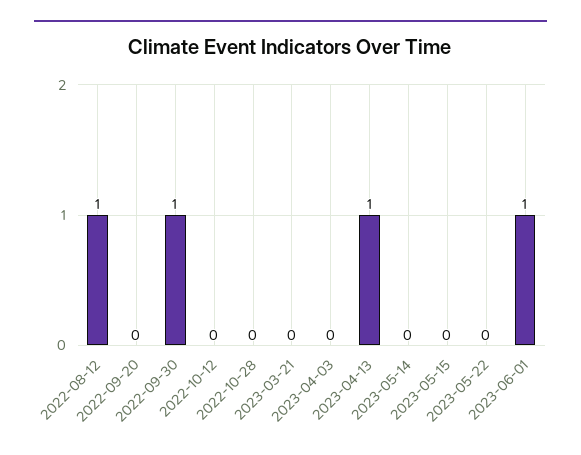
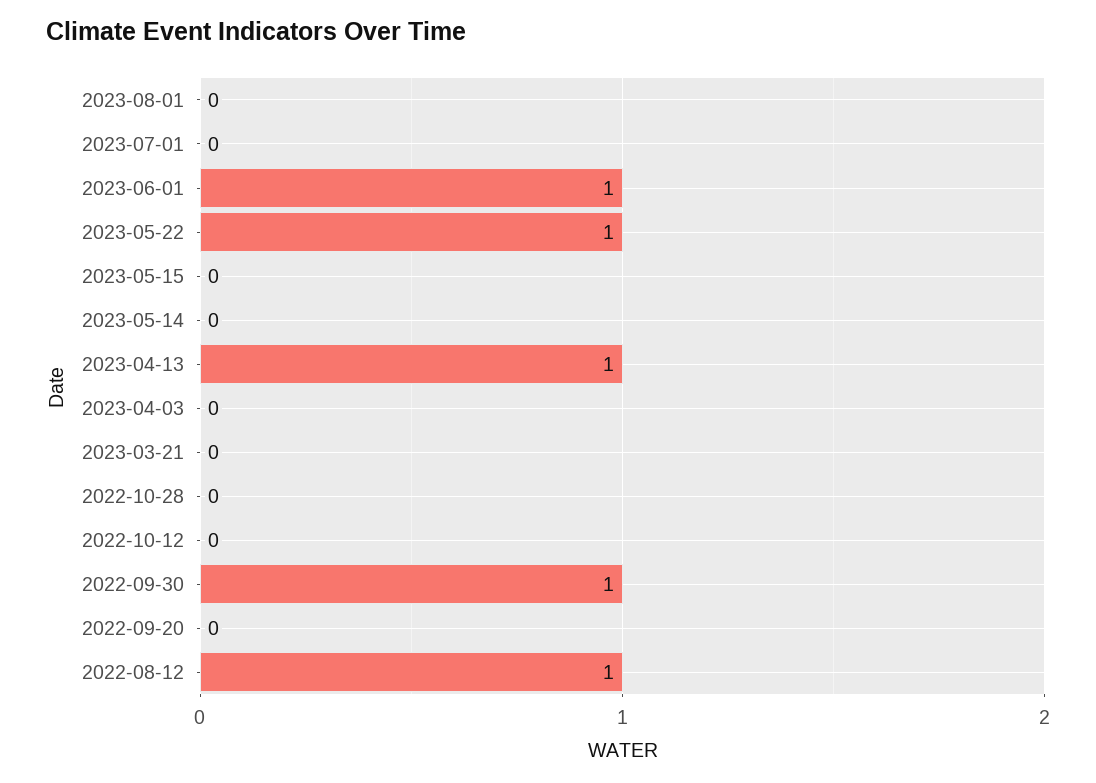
2023-05-22: 0 -> 1
2023-08-01: none -> 0
2023-07-01: none -> 0

